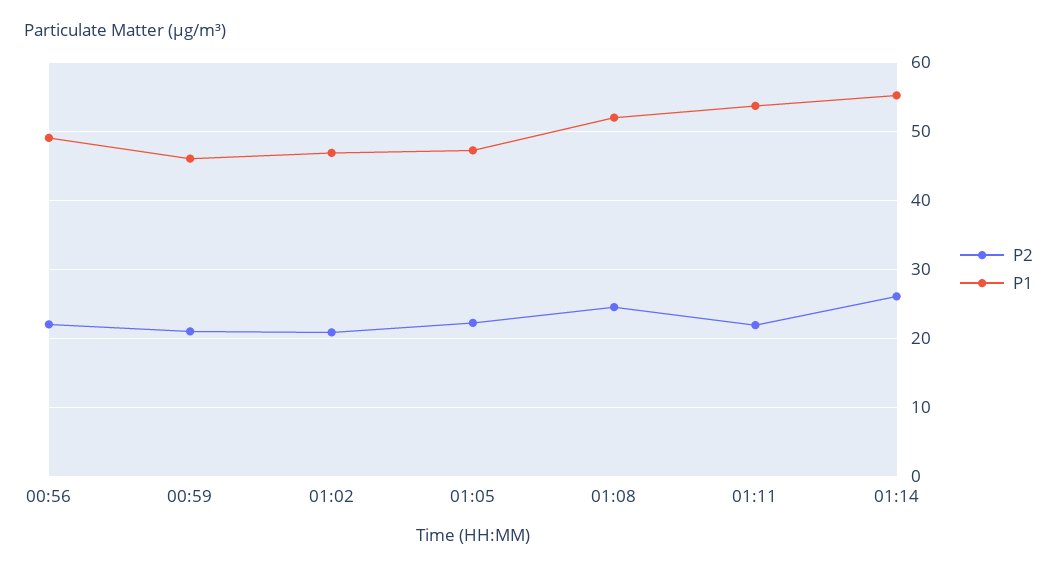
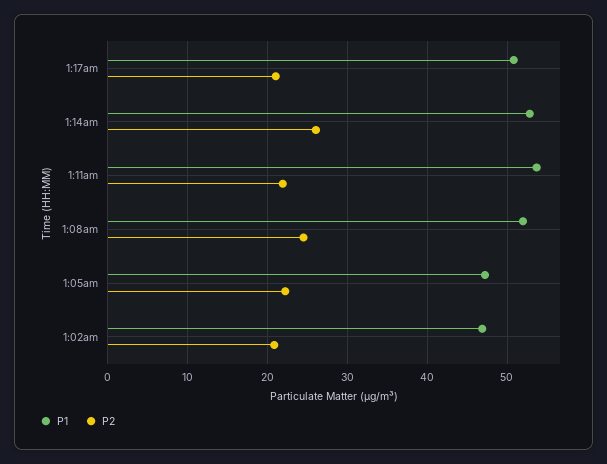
P2, 00:56: 22 -> none
P1, 00:56: 49 -> none
P2, 00:59: 21 -> none
P1, 00:59: 46 -> none
P1, 01:14: 55 -> 53
P1, 1:17am: none -> 51
P2, 1:17am: none -> 21

